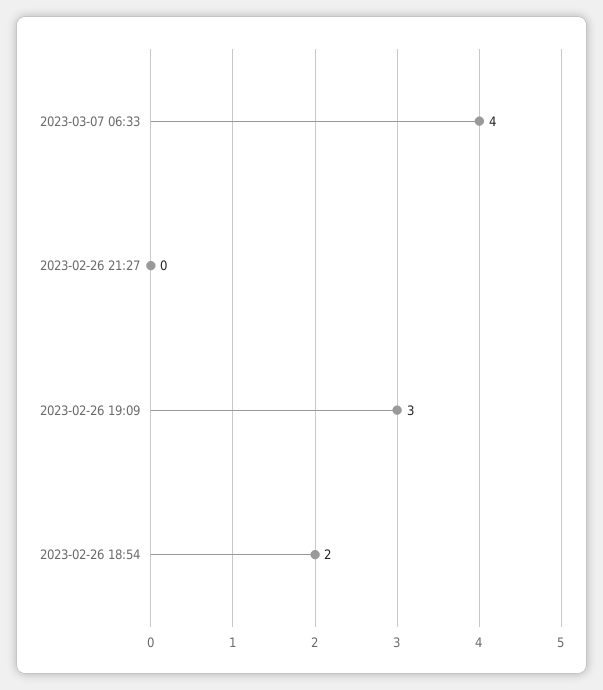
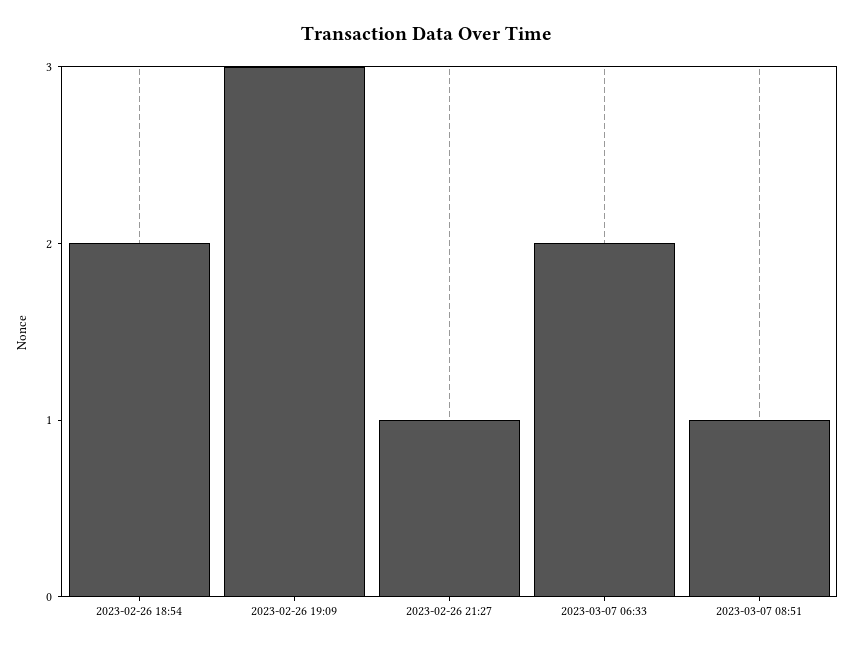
2023-03-07 06:33: 4 -> 2
2023-02-26 21:27: 0 -> 1
2023-03-07 08:51: none -> 1

